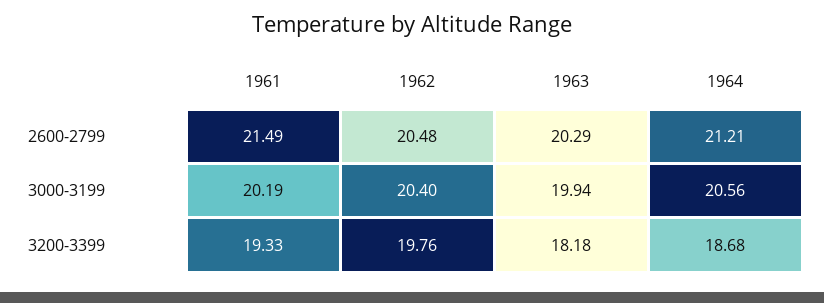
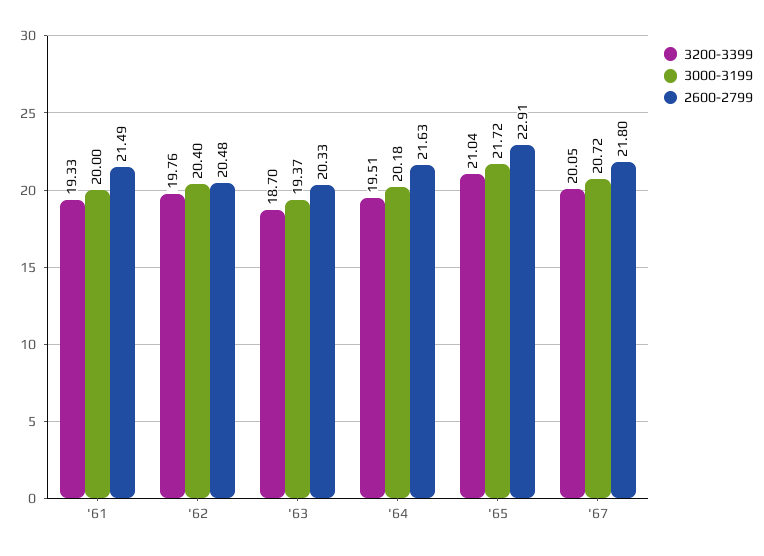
2600-2799, 1963: 20.29 -> 20.33
2600-2799, 1964: 21.21 -> 21.63
3000-3199, 1961: 20.19 -> 20
3000-3199, 1963: 19.94 -> 19.37
3000-3199, 1964: 20.56 -> 20.18
3200-3399, 1963: 18.18 -> 18.7
3200-3399, 1964: 18.68 -> 19.51
3200-3399, '65: none -> 21.04
3000-3199, '65: none -> 21.72
2600-2799, '65: none -> 22.91
3200-3399, '67: none -> 20.05
3000-3199, '67: none -> 20.72
2600-2799, '67: none -> 21.8

